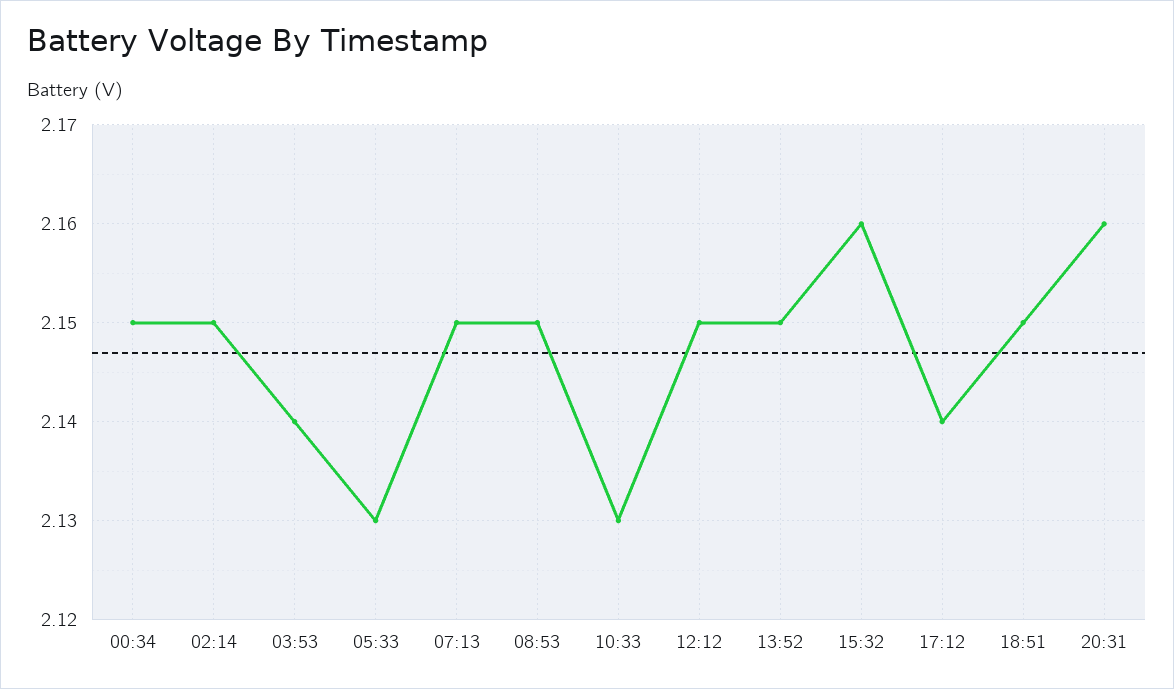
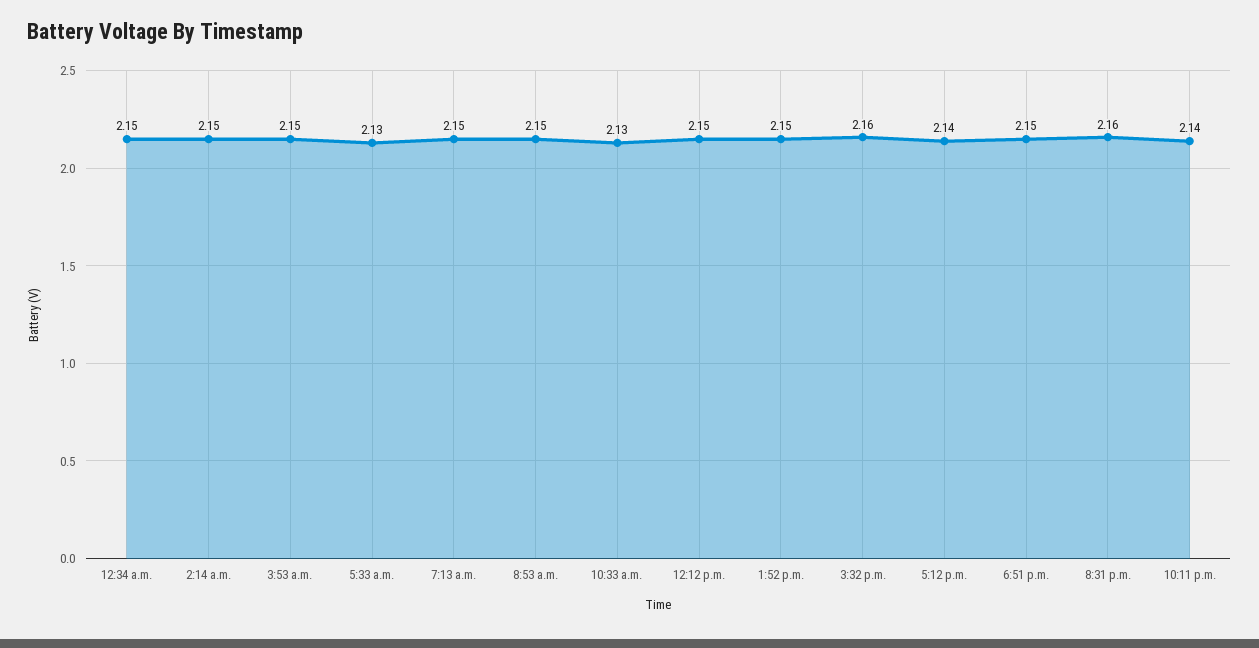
03:53: 2.14 -> 2.15
10:11 p.m.: none -> 2.14

